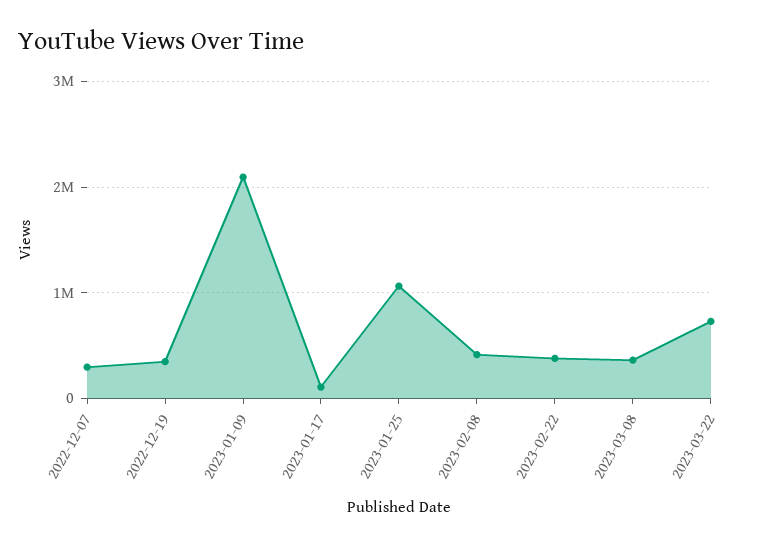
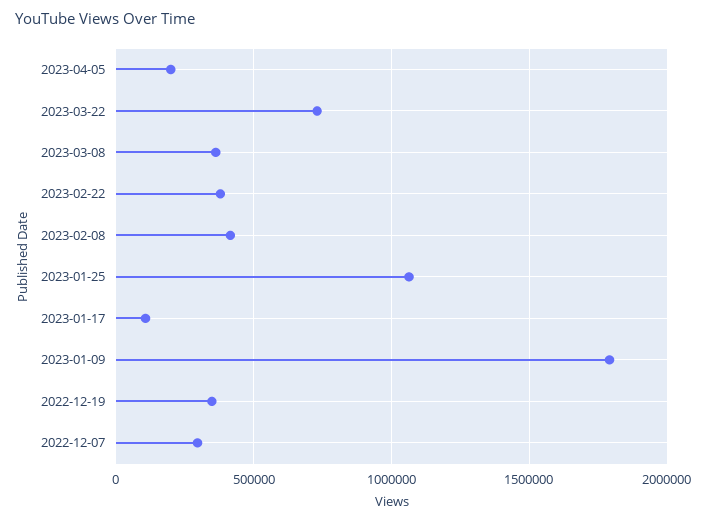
2023-01-09: 2100000 -> 1800000
2023-04-05: none -> 200000

